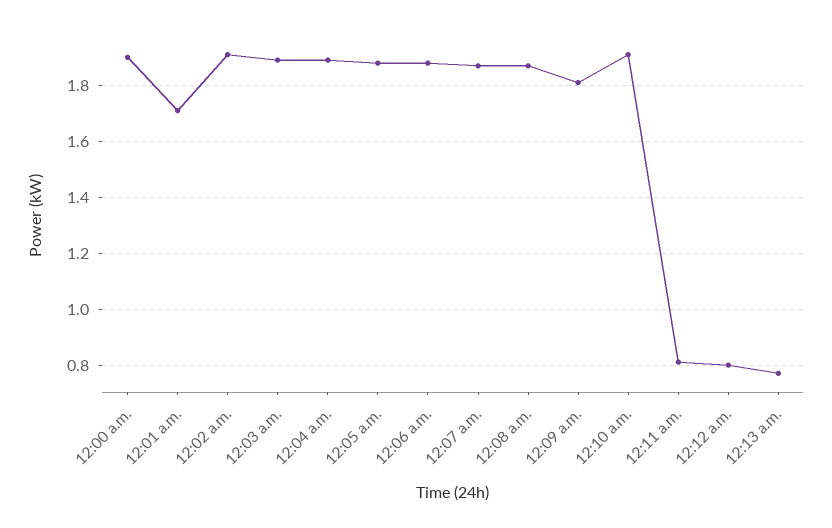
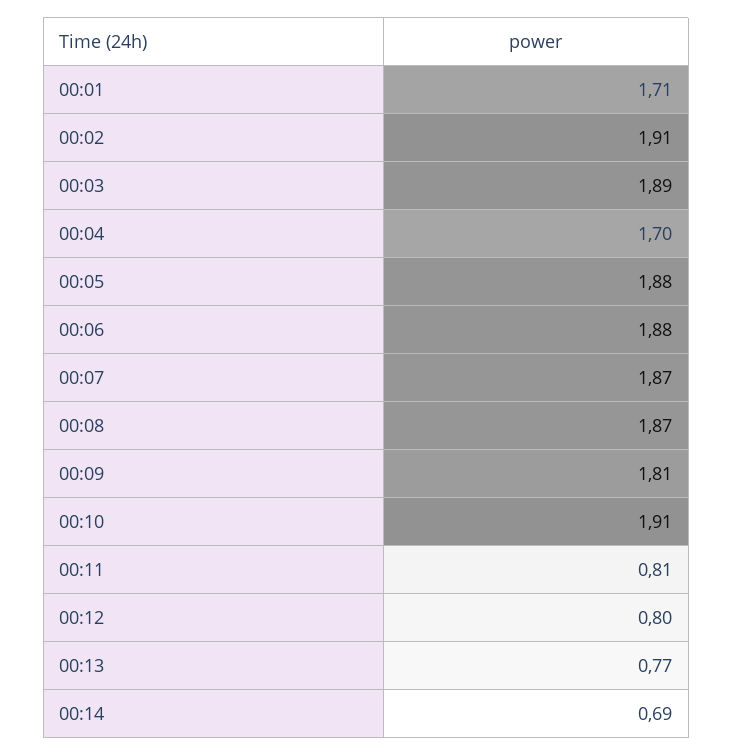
12:00 a.m.: 1.9 -> none
12:04 a.m.: 1.9 -> 1.7
00:14: none -> 0.69

